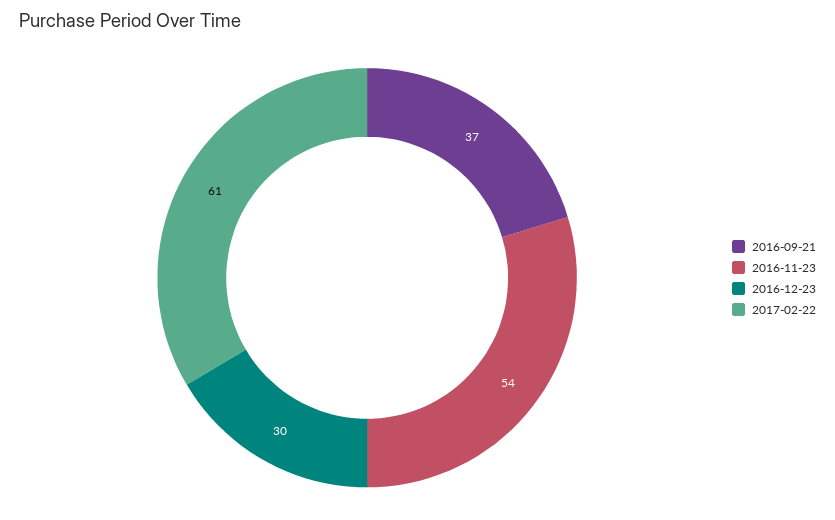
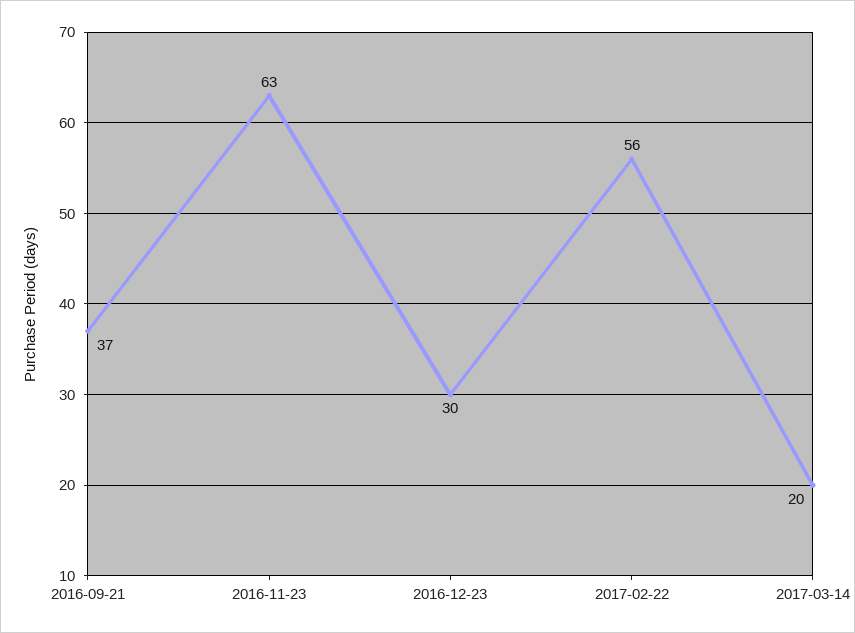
2016-11-23: 54 -> 63
2017-02-22: 61 -> 56
2017-03-14: none -> 20

